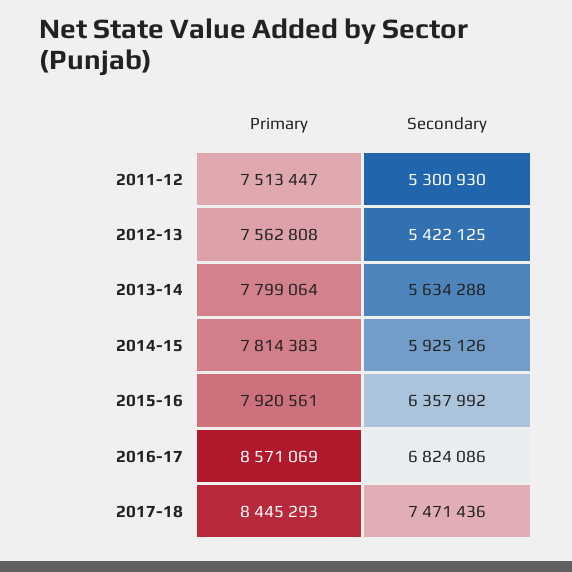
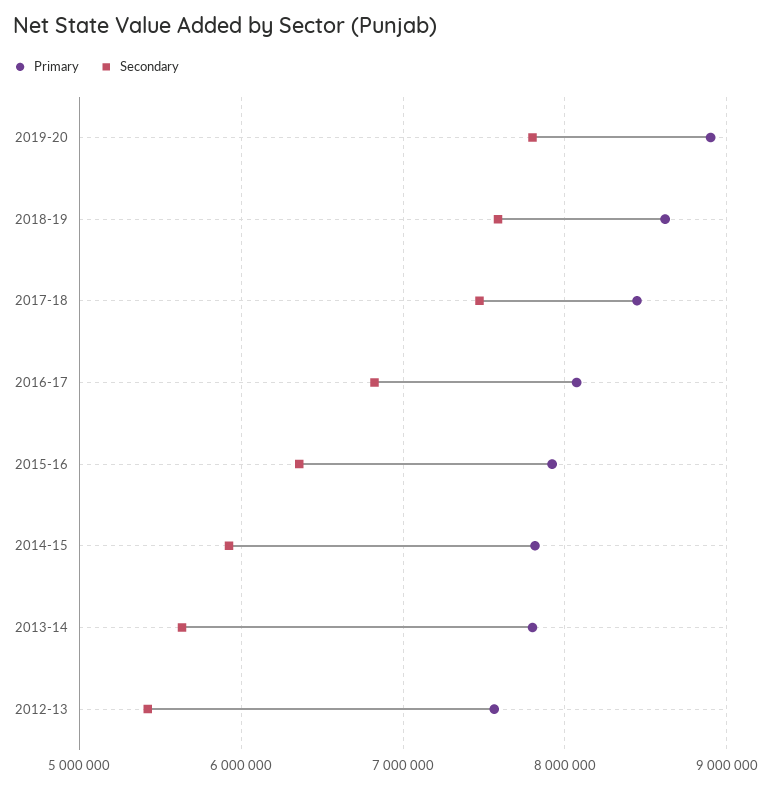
Primary, 2011-12: 7513447 -> none
Secondary, 2011-12: 5300930 -> none
Primary, 2016-17: 8571069 -> 8100000
Primary, 2019-20: none -> 8900000
Secondary, 2019-20: none -> 7800000
Primary, 2018-19: none -> 8600000
Secondary, 2018-19: none -> 7600000

